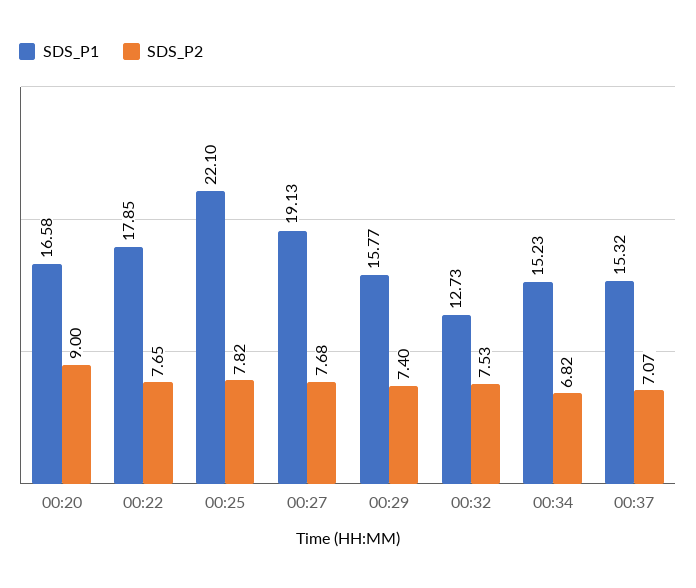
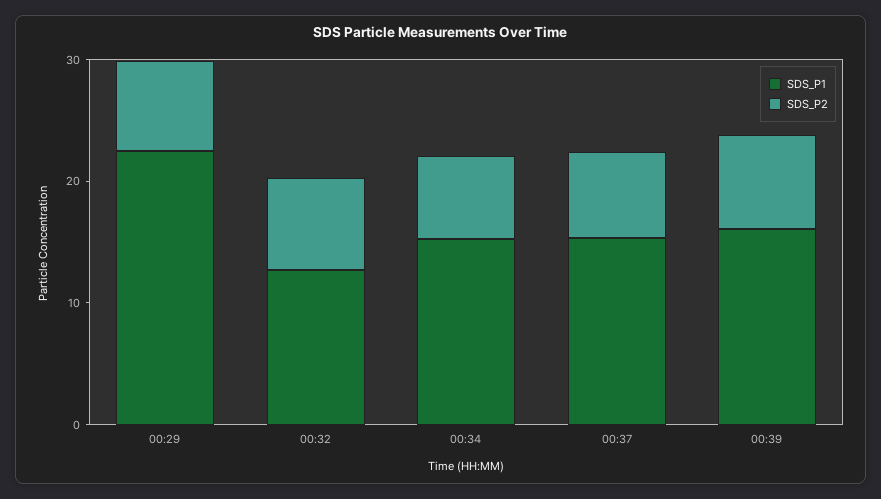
SDS_P1, 00:20: 16.58 -> none
SDS_P2, 00:20: 9 -> none
SDS_P1, 00:22: 17.85 -> none
SDS_P2, 00:22: 7.65 -> none
SDS_P1, 00:25: 22.1 -> none
SDS_P2, 00:25: 7.82 -> none
SDS_P1, 00:27: 19.13 -> none
SDS_P2, 00:27: 7.68 -> none
SDS_P1, 00:29: 15.77 -> 22
SDS_P1, 00:39: none -> 16
SDS_P2, 00:39: none -> 8

